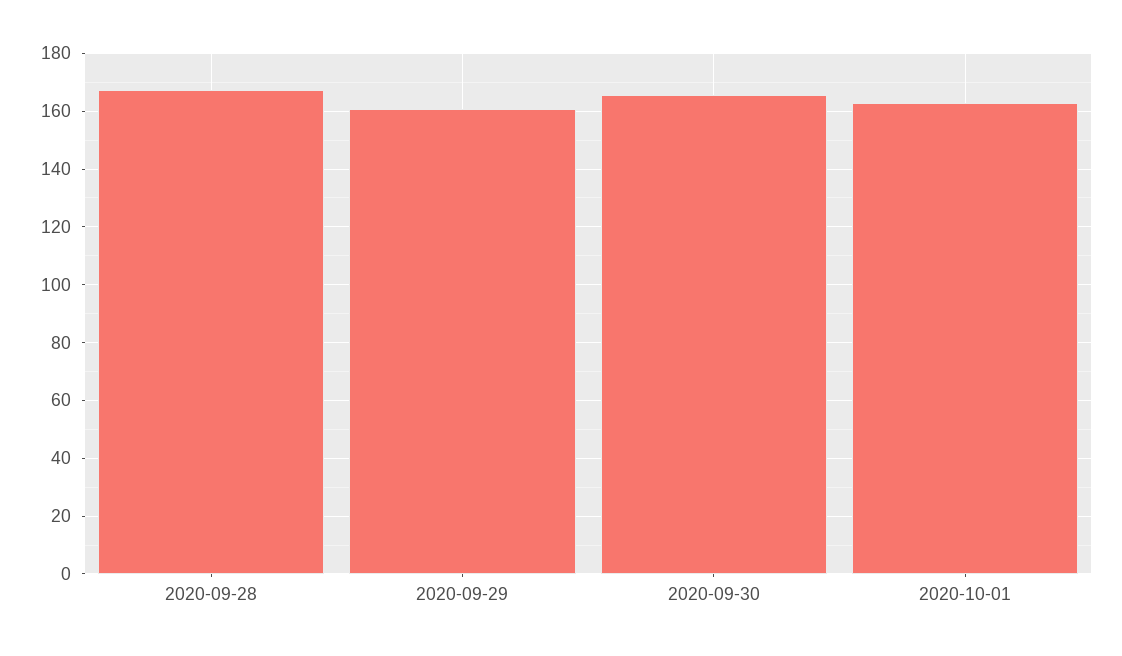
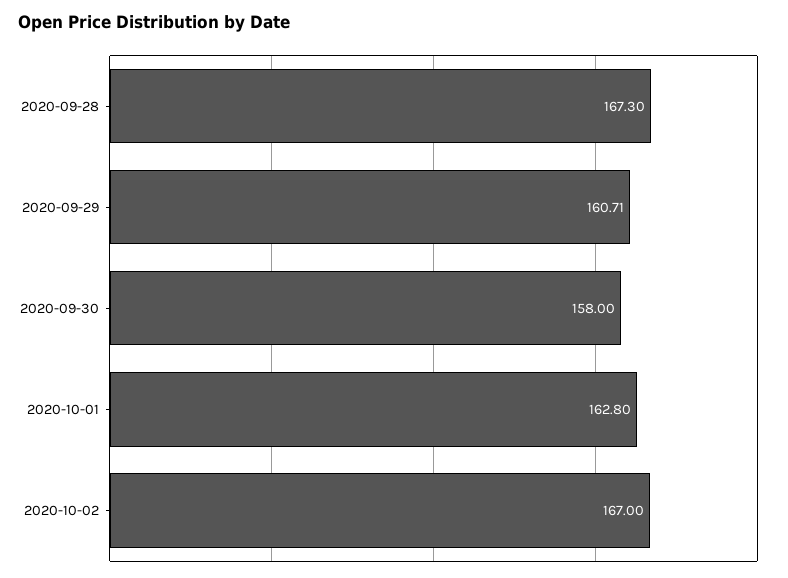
2020-09-30: 165 -> 158
2020-10-02: none -> 167

